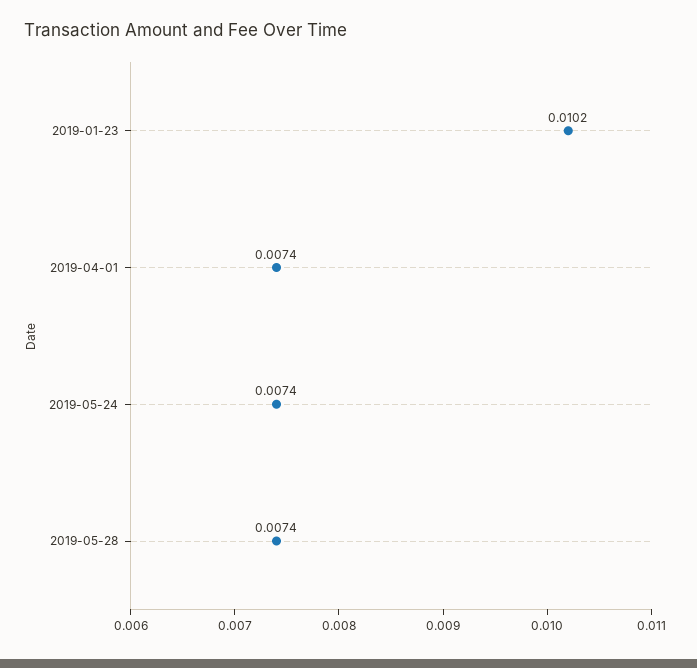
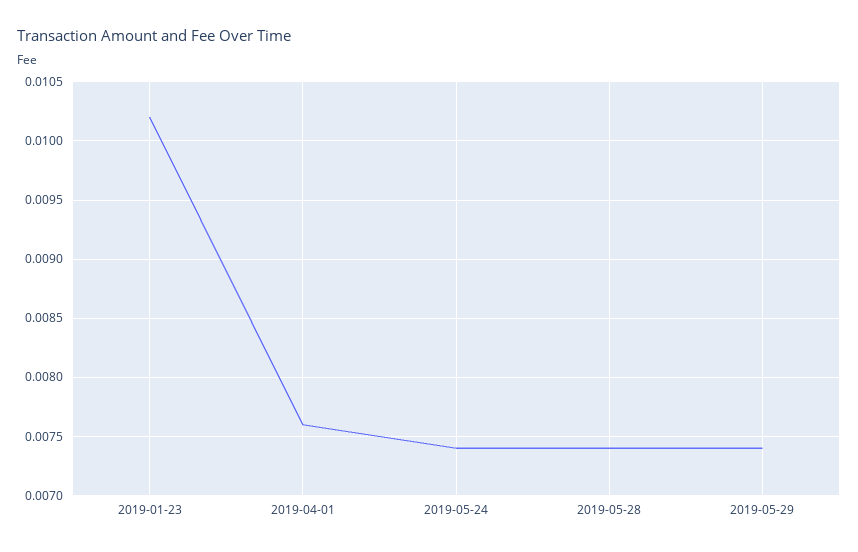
2019-04-01: 0.0074 -> 0.0076
2019-05-29: none -> 0.0074

